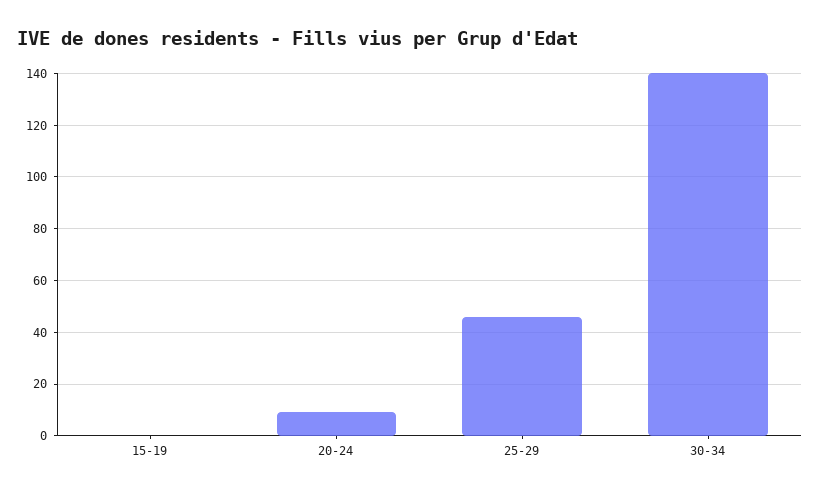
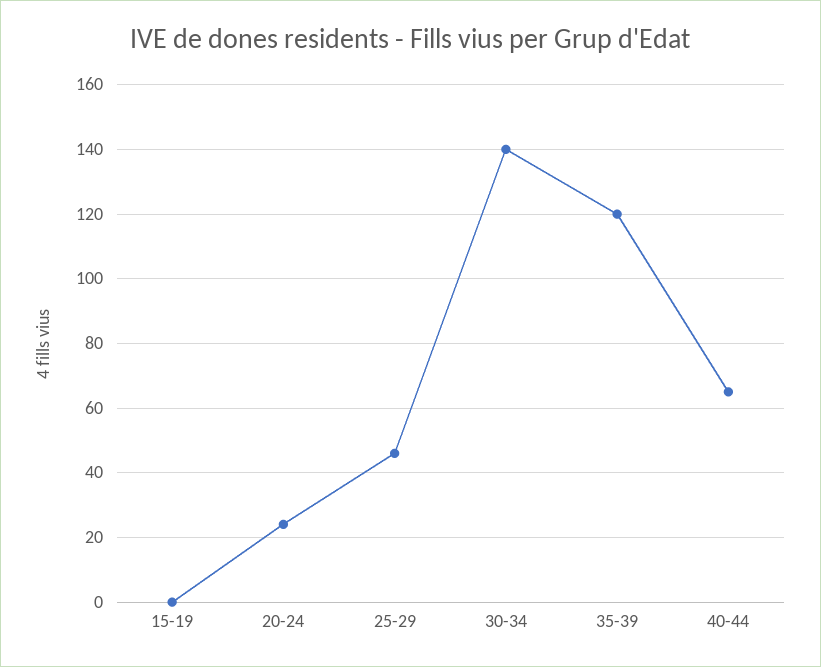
20-24: 10 -> 25
35-39: none -> 120
40-44: none -> 65

